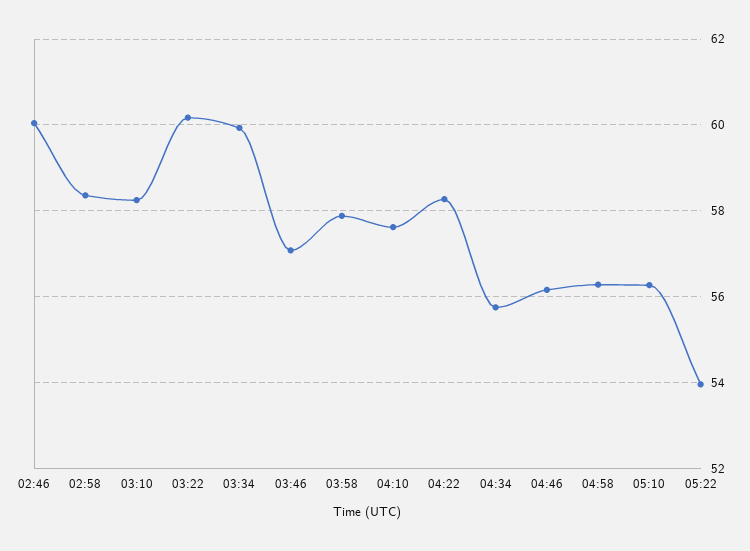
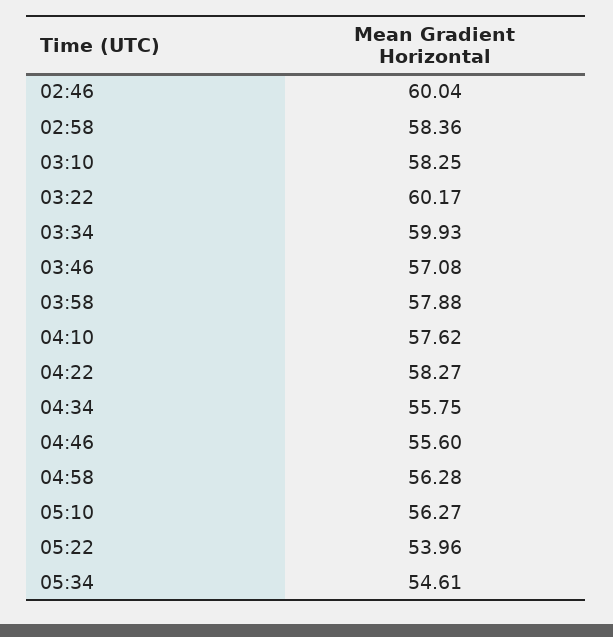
04:46: 56.2 -> 55.6
05:34: none -> 54.61

